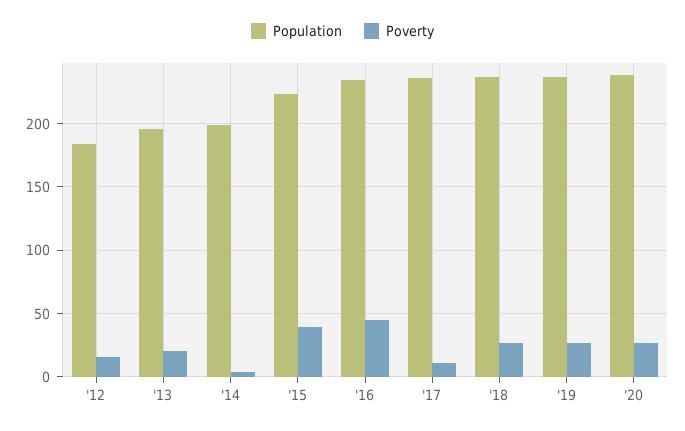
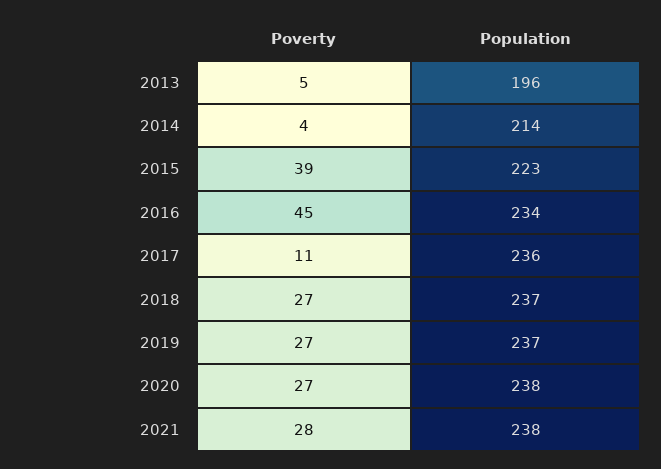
Population, '12: 185 -> none
Poverty, '12: 15 -> none
Poverty, '13: 20 -> 5
Population, '14: 200 -> 214
Poverty, 2021: none -> 28
Population, 2021: none -> 238

